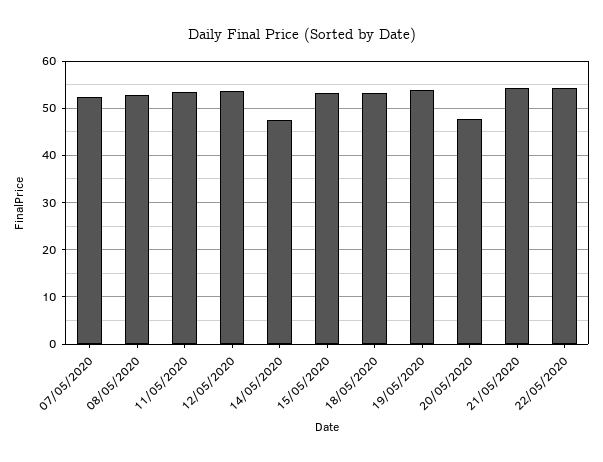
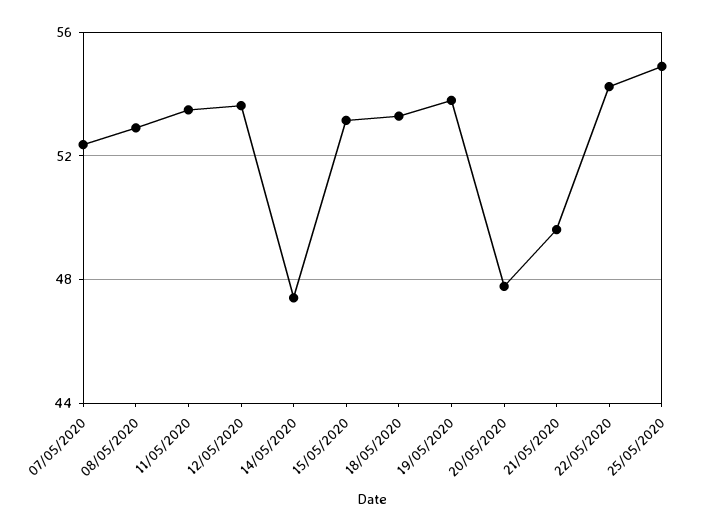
21/05/2020: 54 -> 49.5
25/05/2020: none -> 55

